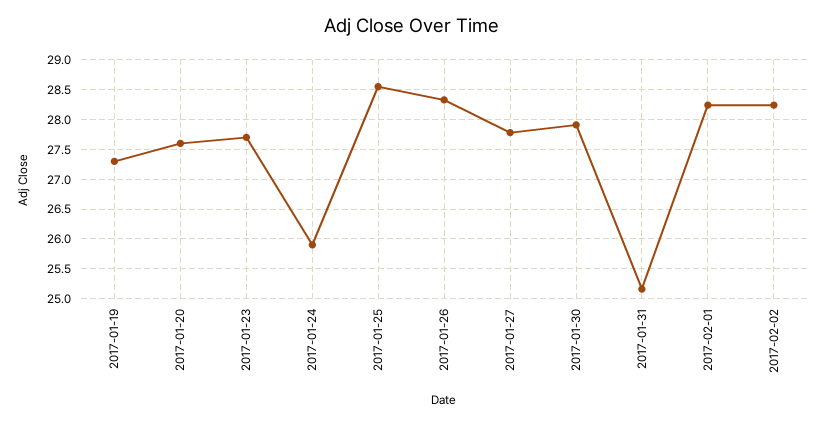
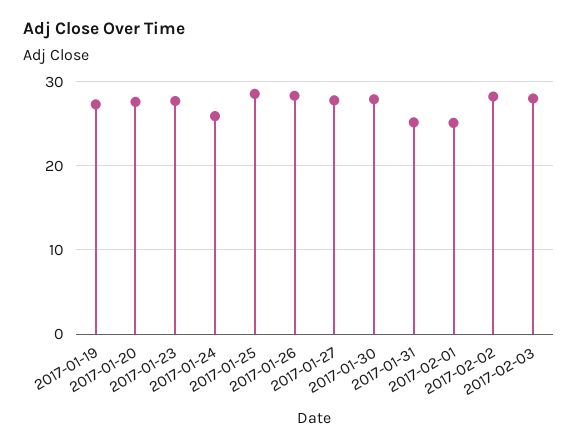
2017-02-01: 28.25 -> 25
2017-02-03: none -> 28

